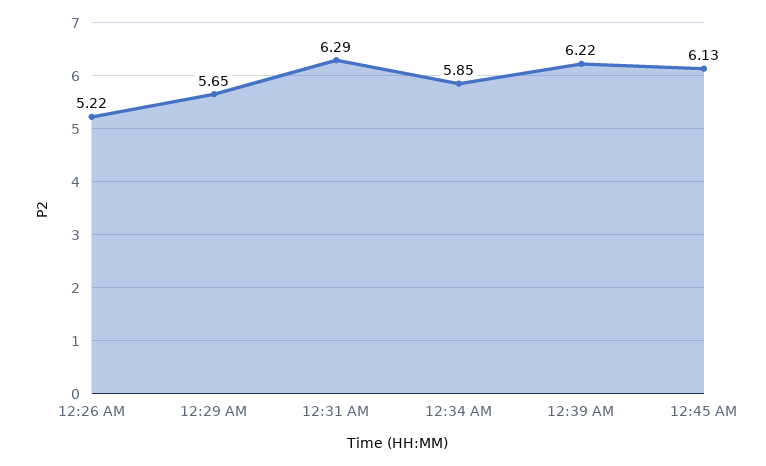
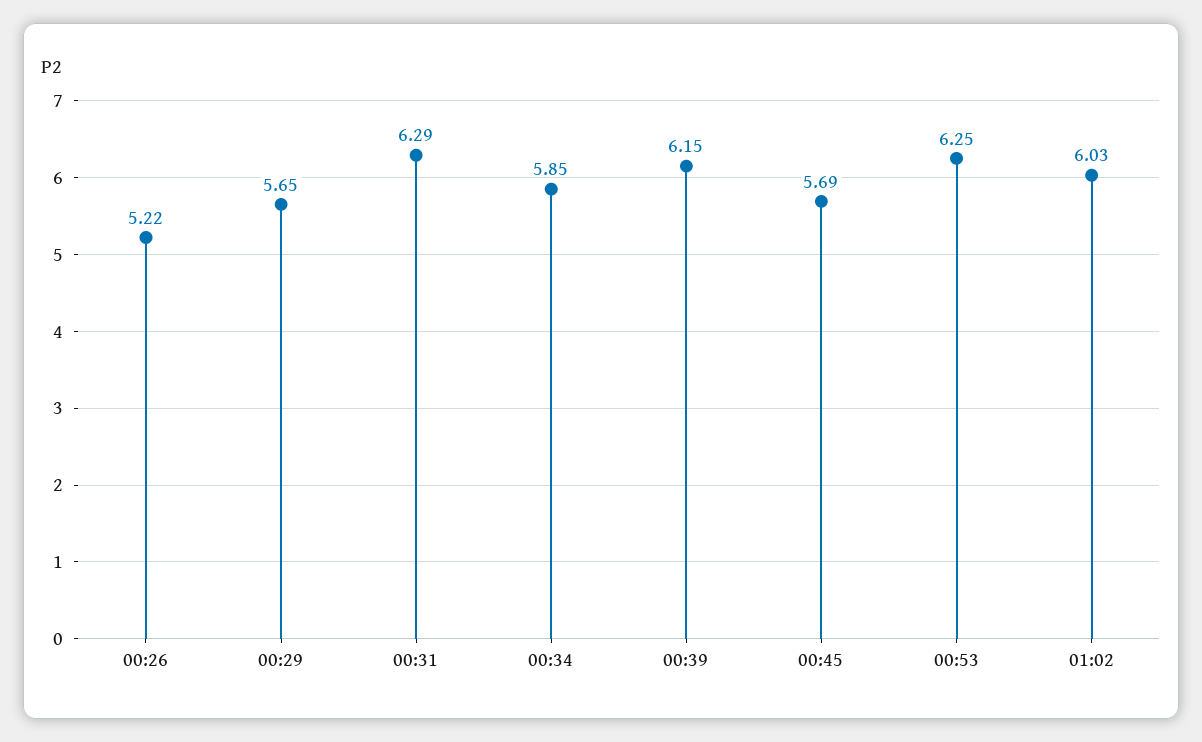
12:39 AM: 6.22 -> 6.15
12:45 AM: 6.13 -> 5.69
00:53: none -> 6.25
01:02: none -> 6.03

